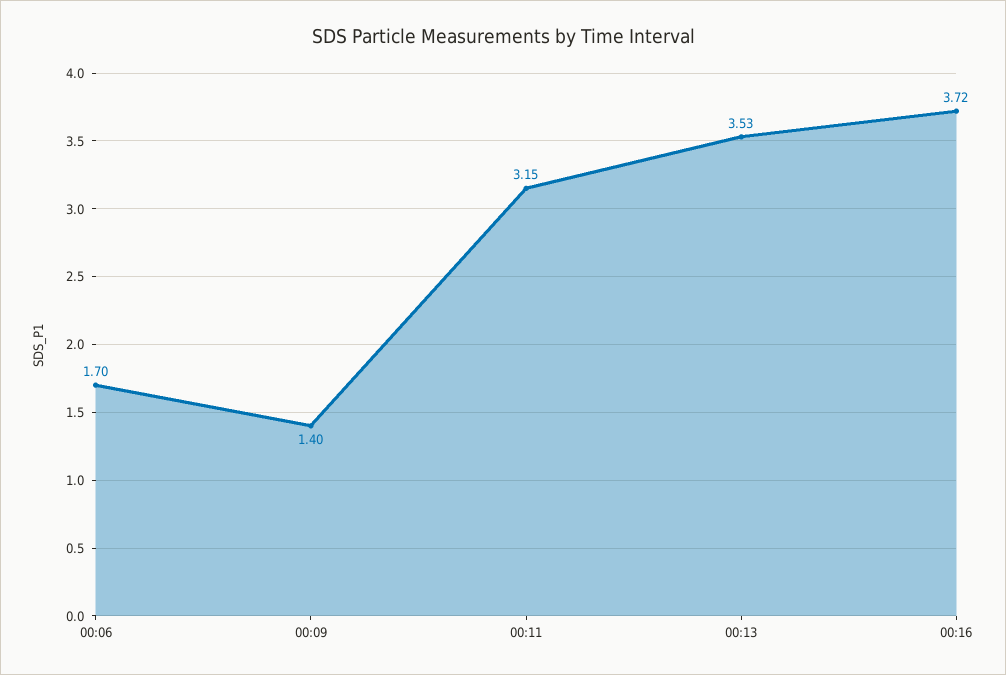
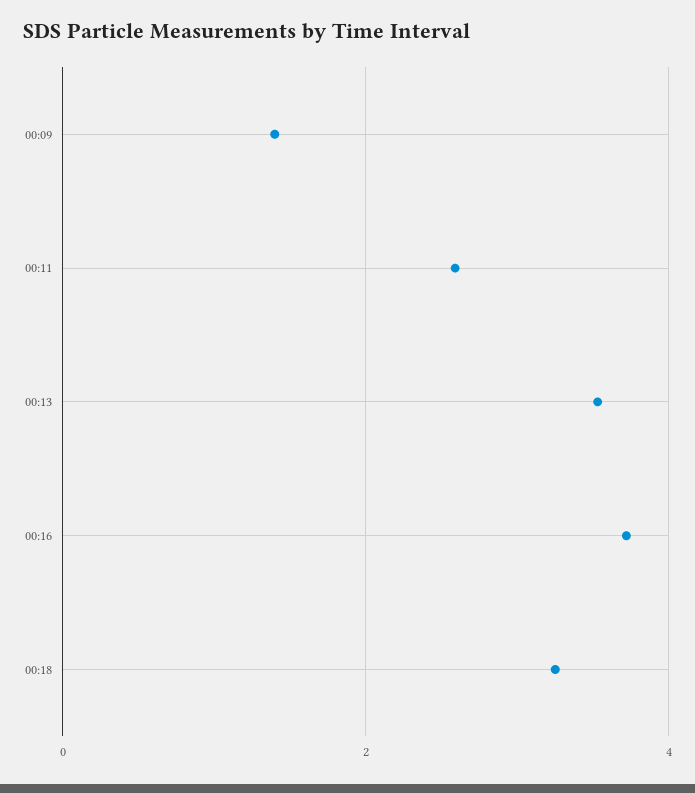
00:06: 1.7 -> none
00:11: 3.15 -> 2.6
00:18: none -> 3.2

